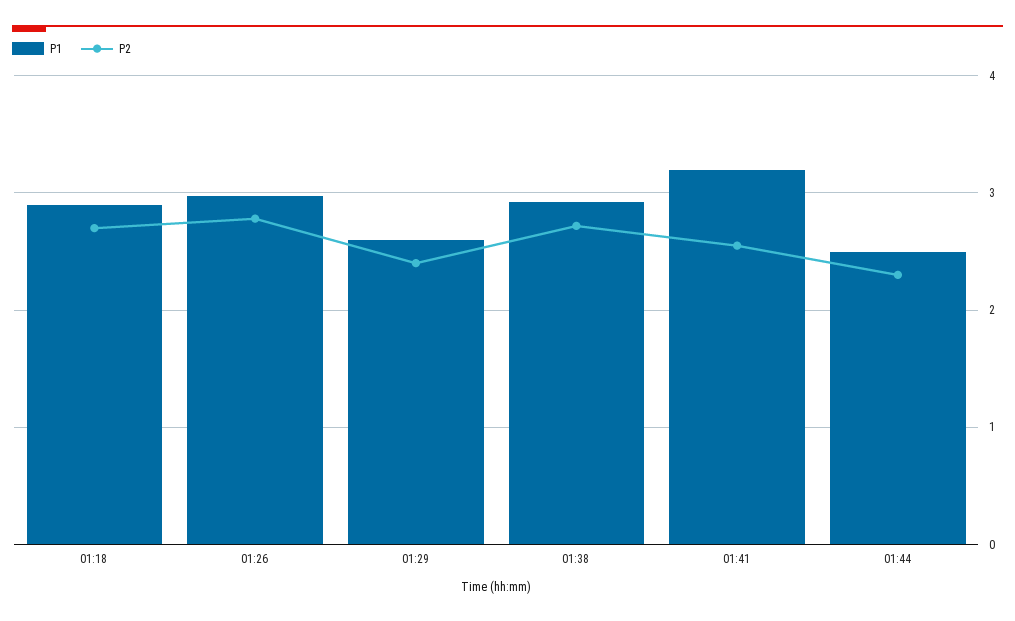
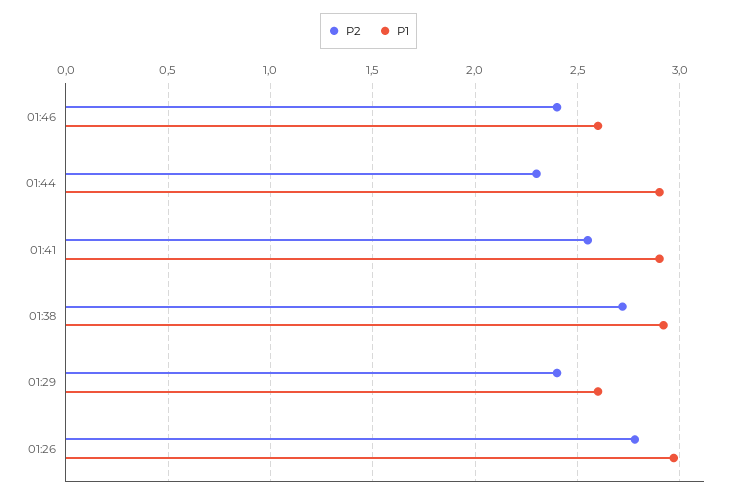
P1, 01:18: 2.9 -> none
P2, 01:18: 2.7 -> none
P1, 01:41: 3.2 -> 2.9
P1, 01:44: 2.5 -> 2.9
P2, 01:46: none -> 2.4
P1, 01:46: none -> 2.6

